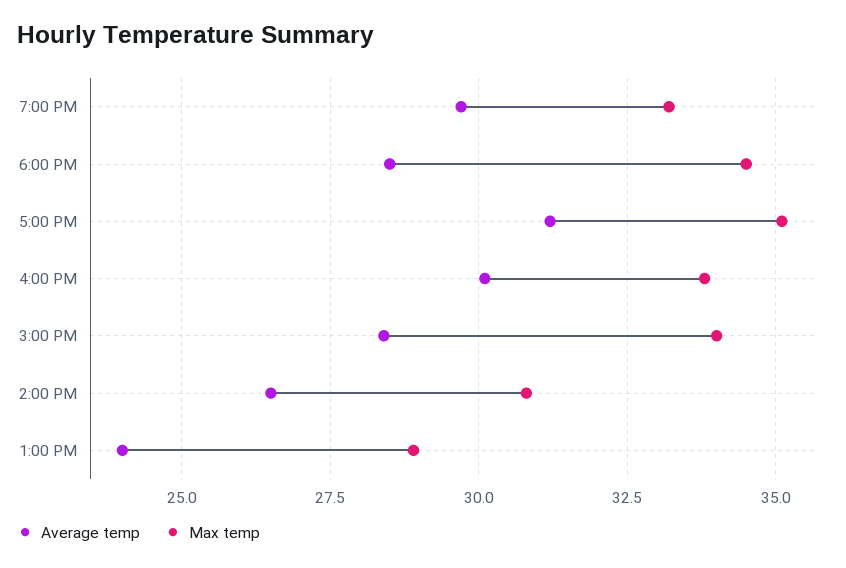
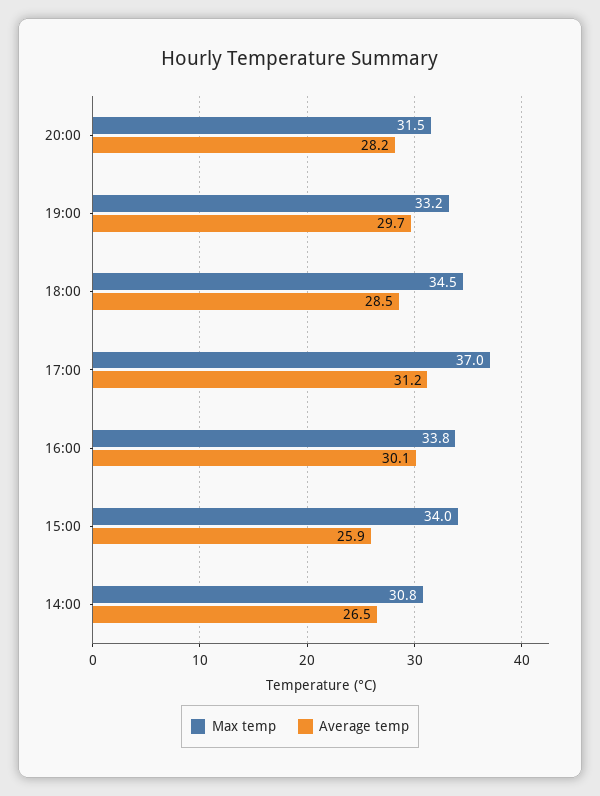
Max temp, 5:00 PM: 35 -> 37
Average temp, 3:00 PM: 28.5 -> 25.9
Average temp, 1:00 PM: 24 -> none
Max temp, 1:00 PM: 29 -> none
Max temp, 20:00: none -> 31.5
Average temp, 20:00: none -> 28.2

